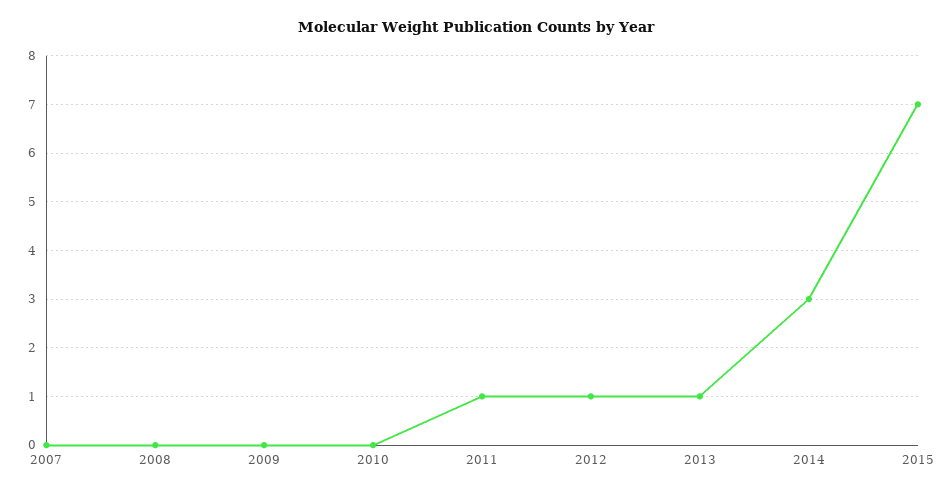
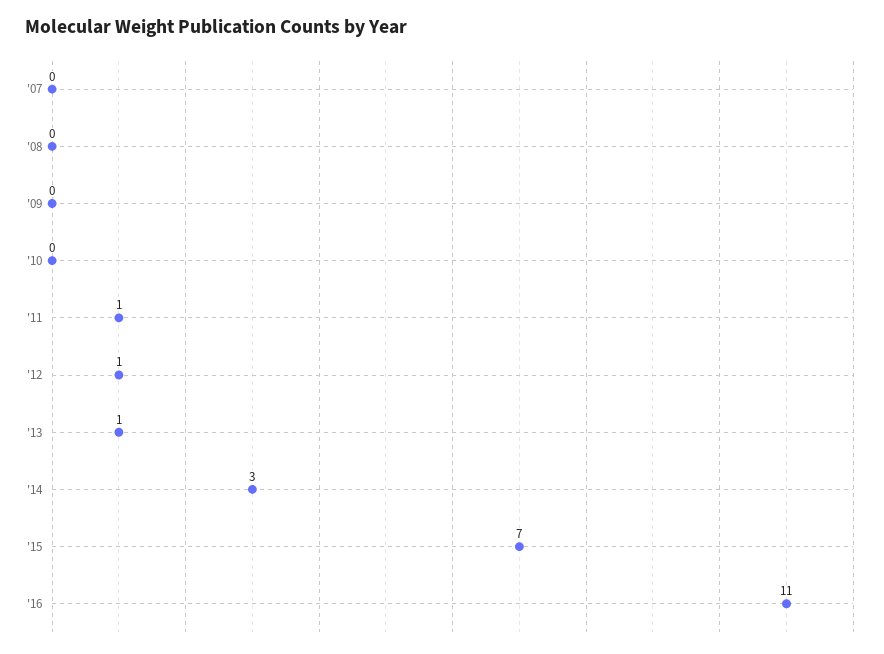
'16: none -> 11

